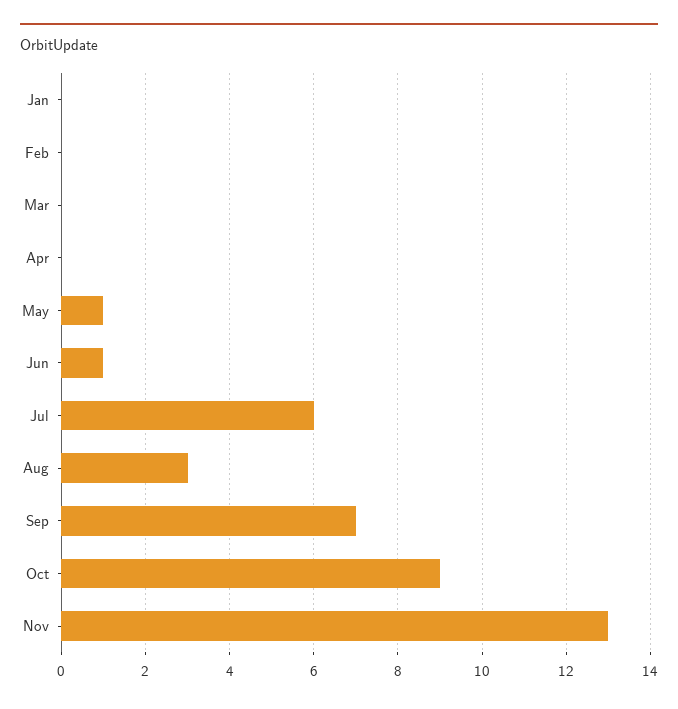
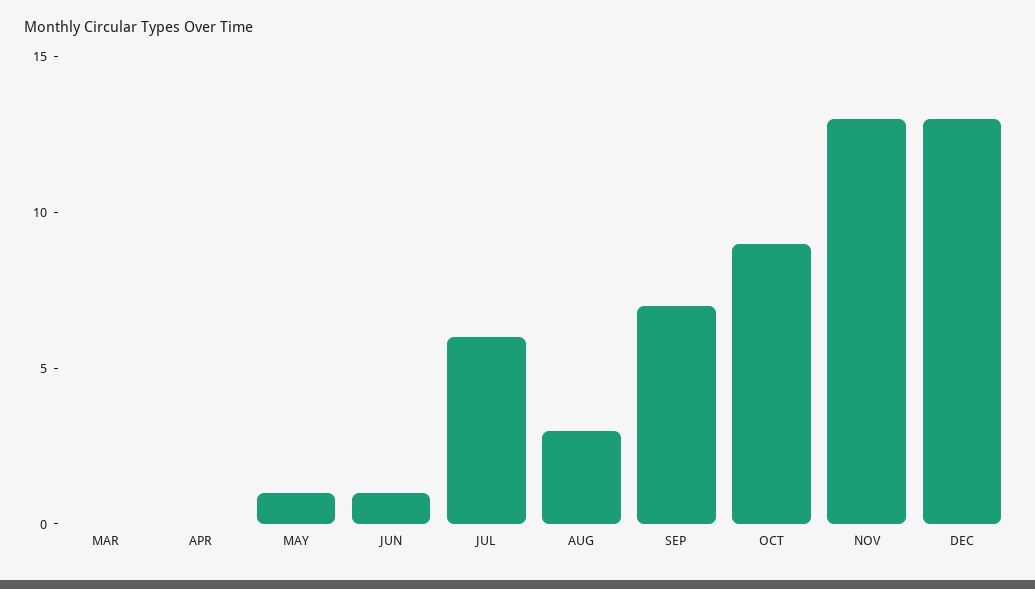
Jan: 0 -> none
Feb: 0 -> none
DEC: none -> 13

